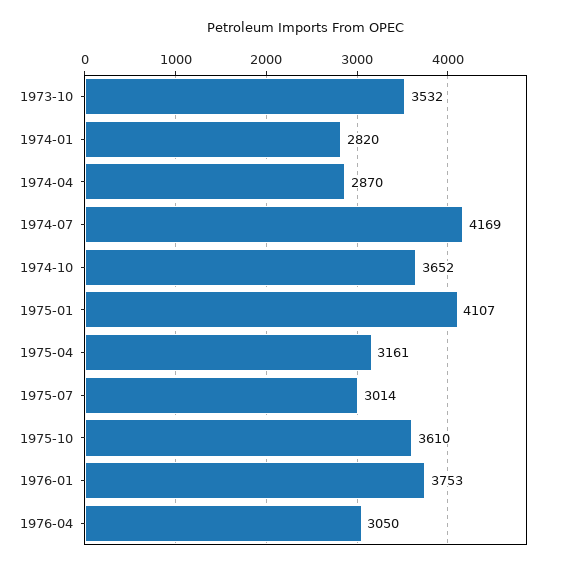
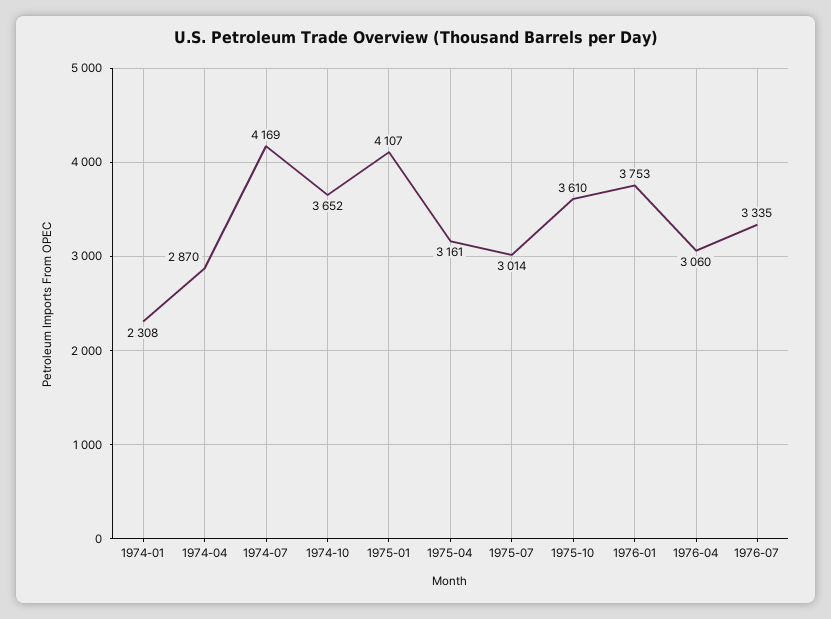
1973-10: 3532 -> none
1974-01: 2820 -> 2308
1976-04: 3050 -> 3060
1976-07: none -> 3335

